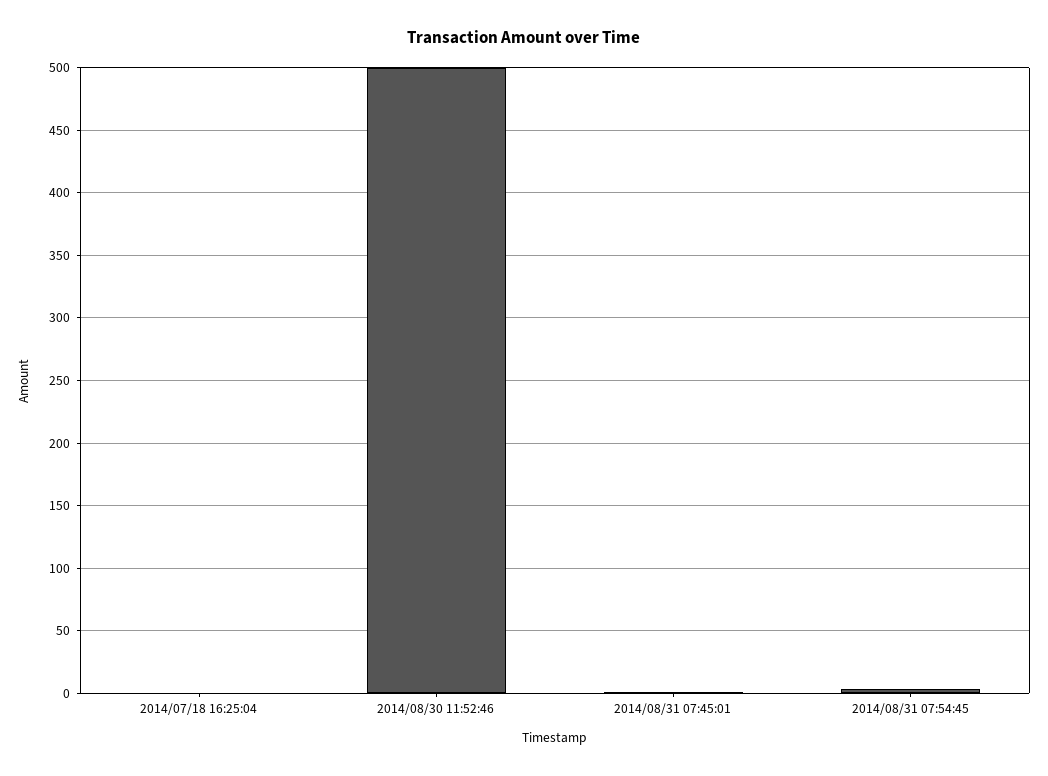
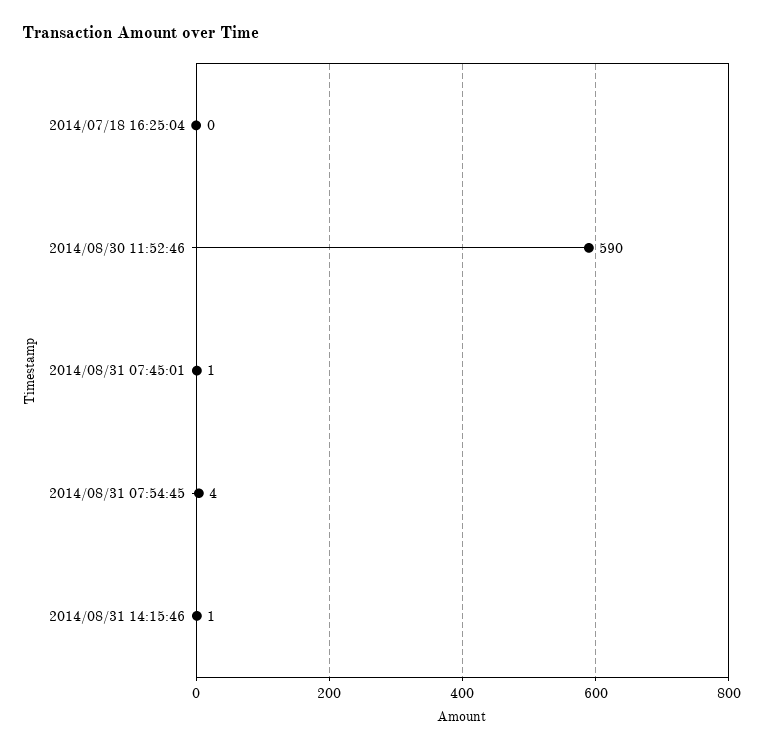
2014/08/30 11:52:46: 500 -> 590
2014/08/31 14:15:46: none -> 1

